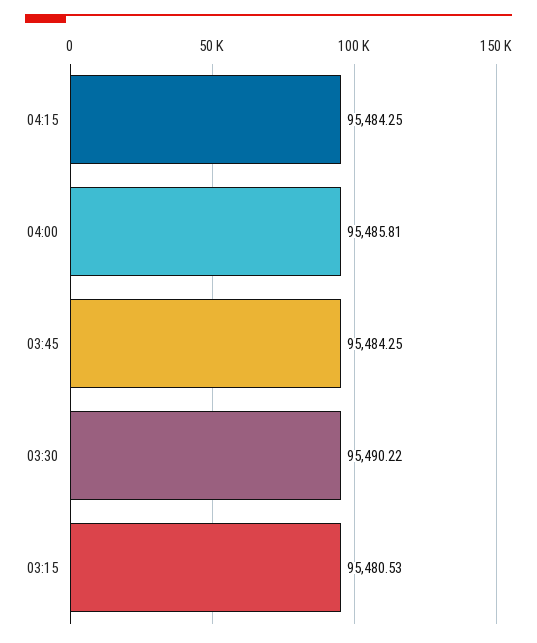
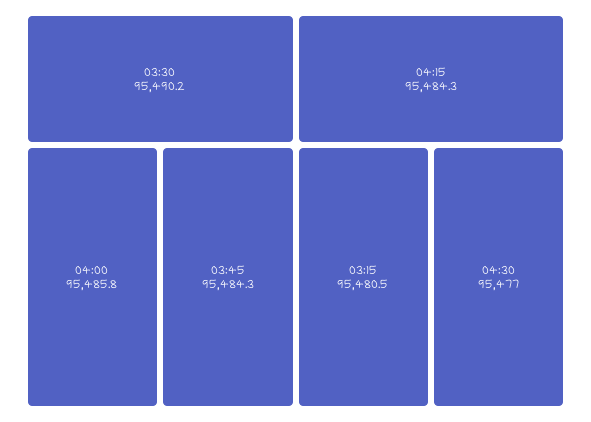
04:30: none -> 95477

